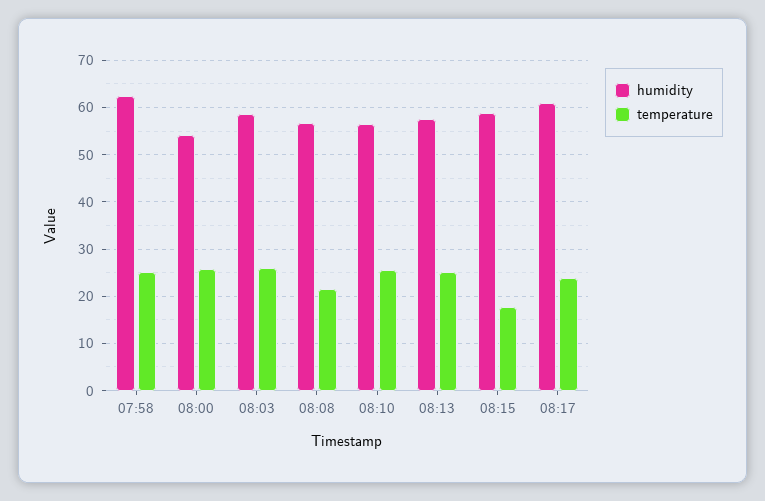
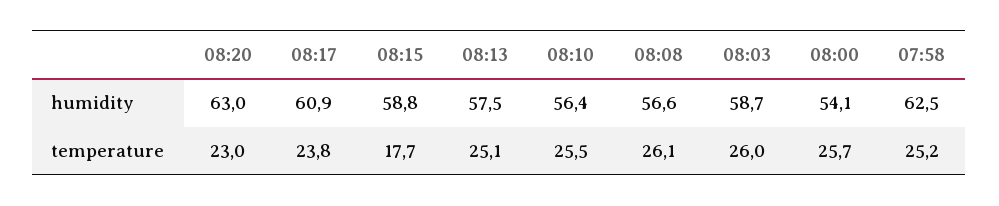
temperature, 08:08: 22 -> 26.1
humidity, 08:20: none -> 63
temperature, 08:20: none -> 23

